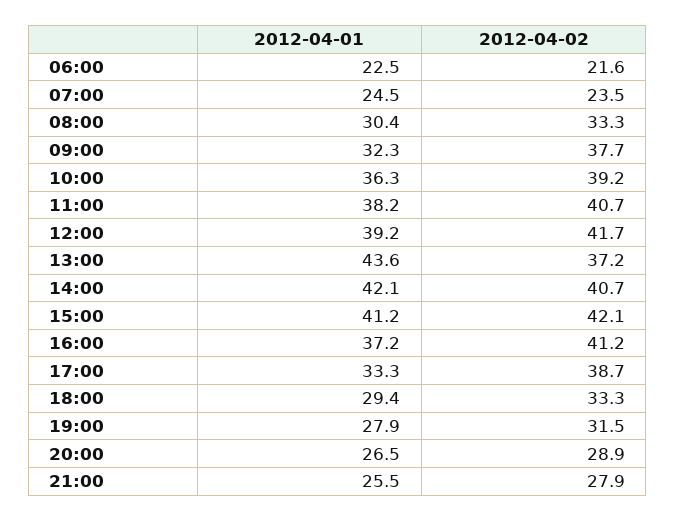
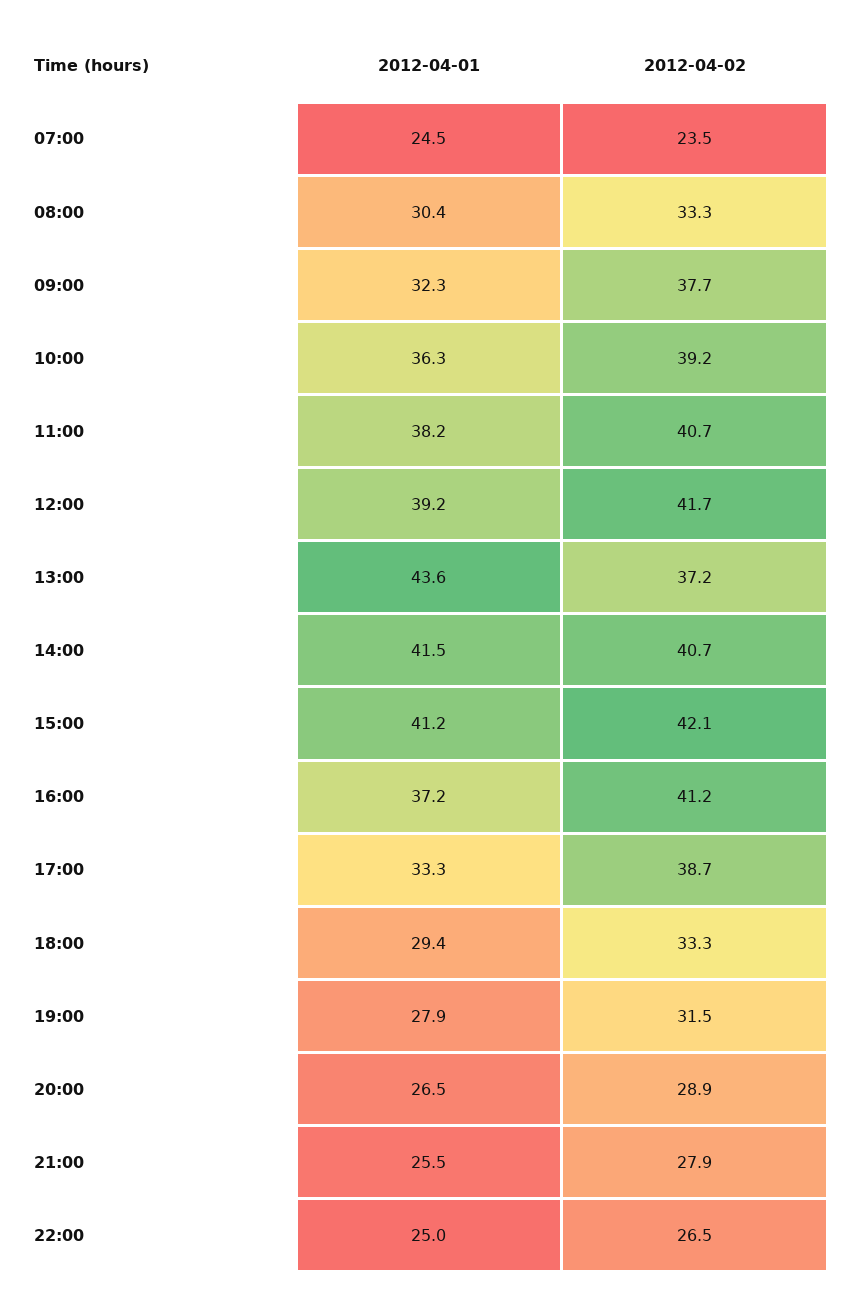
2012-04-01, 06:00: 22.5 -> none
2012-04-02, 06:00: 21.6 -> none
2012-04-01, 14:00: 42.1 -> 41.5
2012-04-01, 22:00: none -> 25
2012-04-02, 22:00: none -> 26.5

